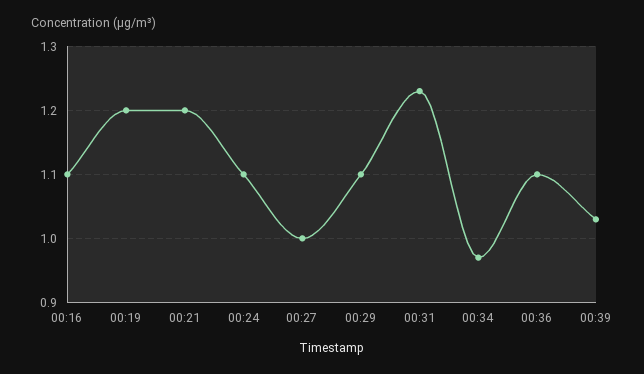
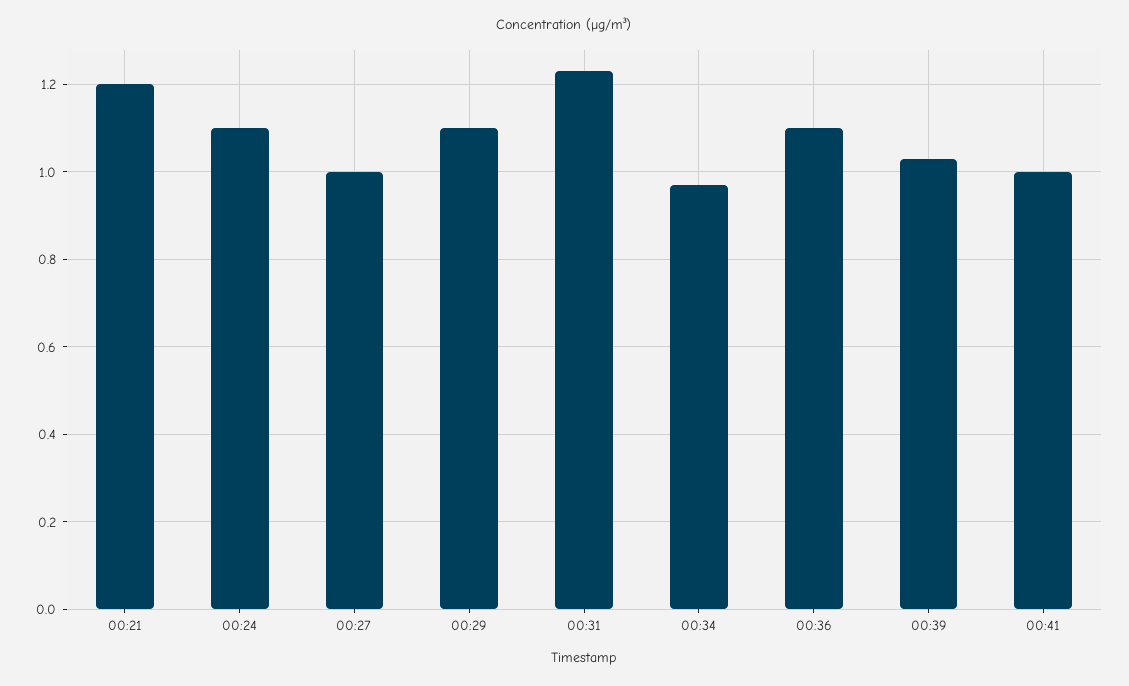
00:16: 1.1 -> none
00:19: 1.2 -> none
00:41: none -> 1

